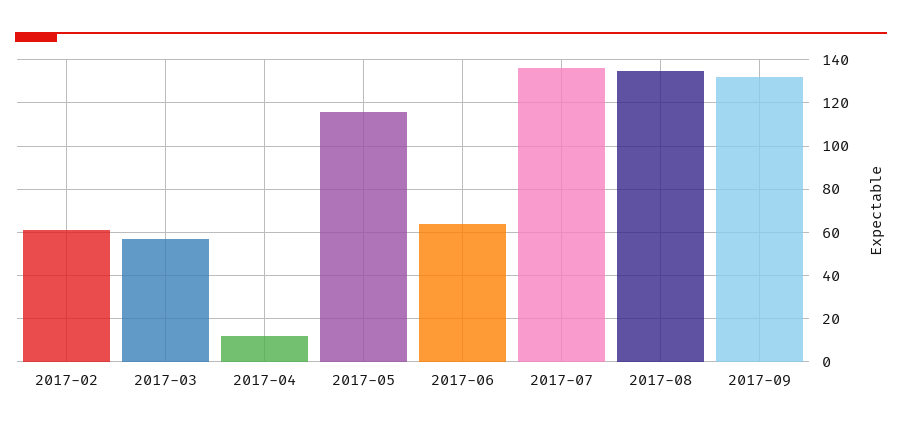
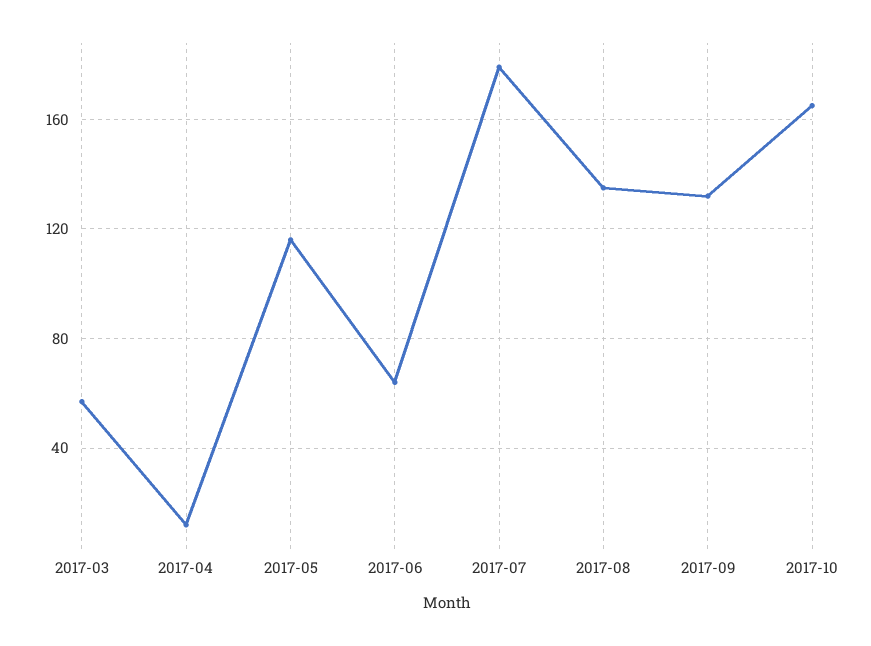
2017-02: 60 -> none
2017-07: 135 -> 180
2017-10: none -> 165

